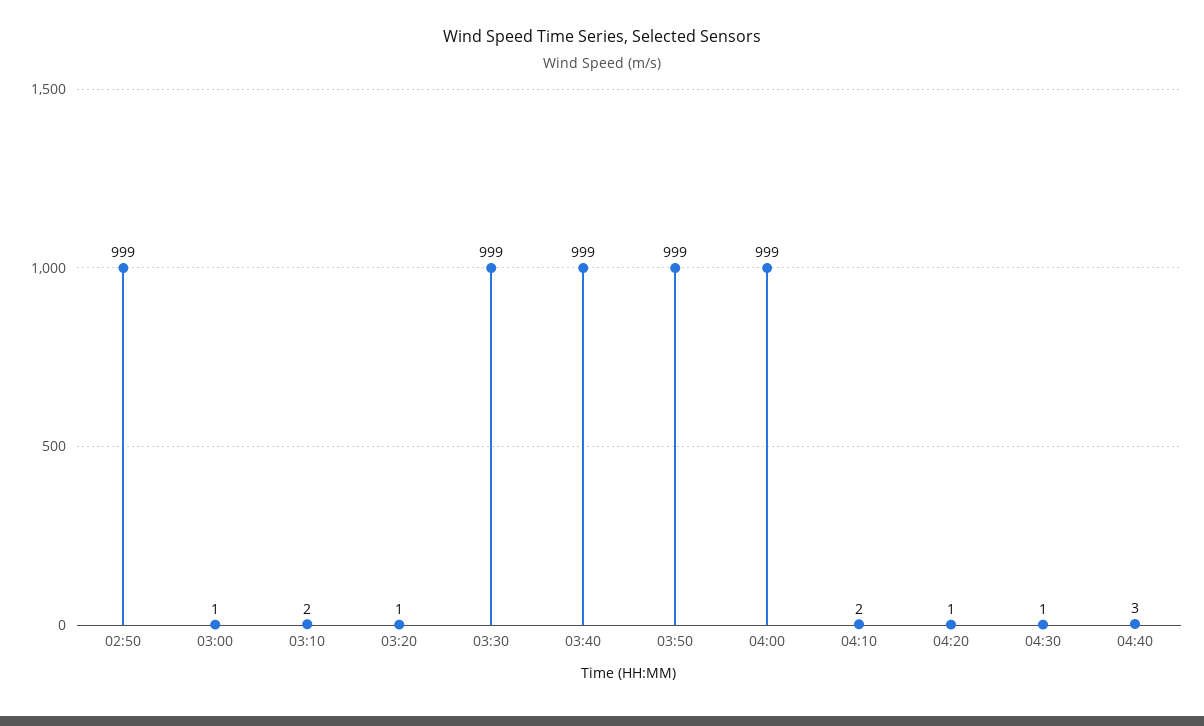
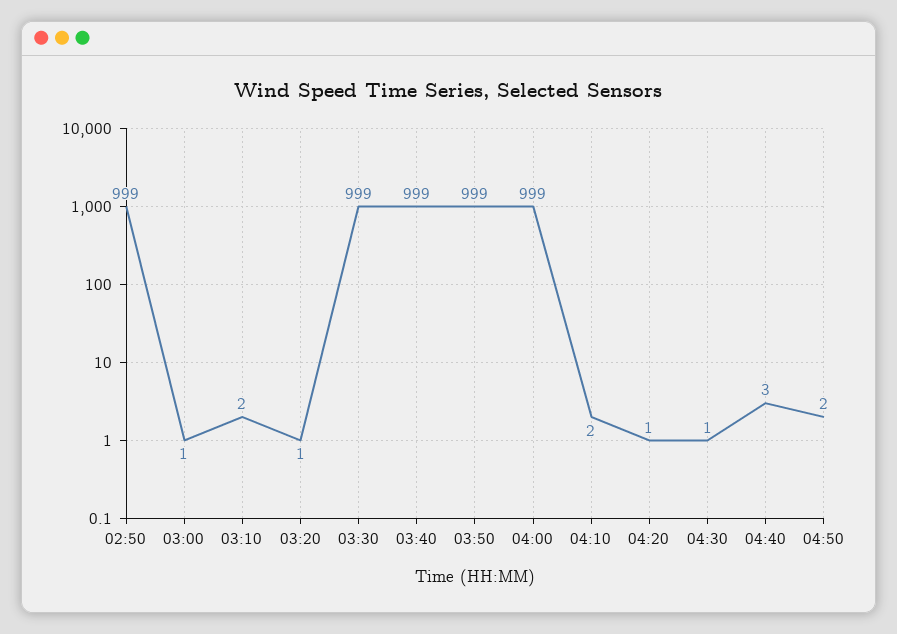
04:50: none -> 2

